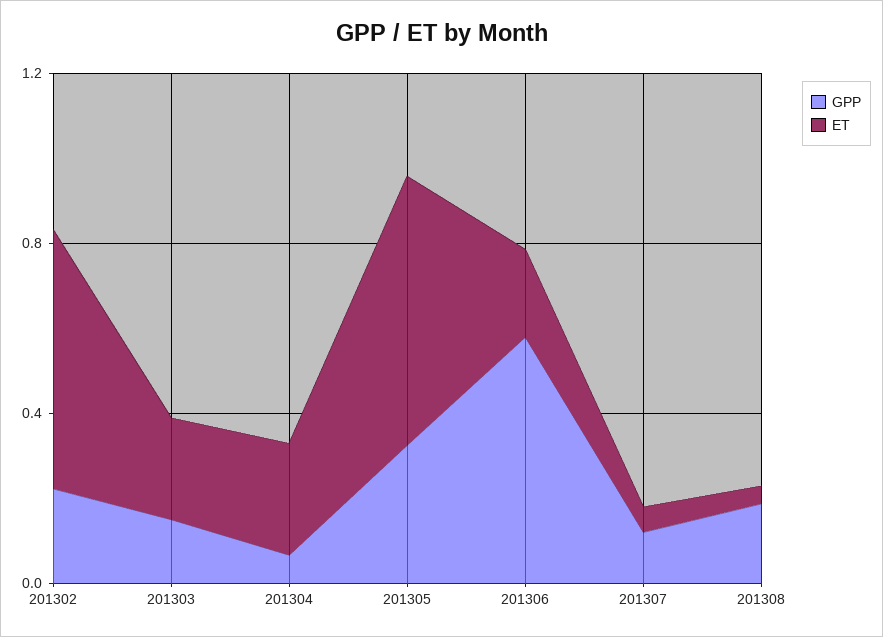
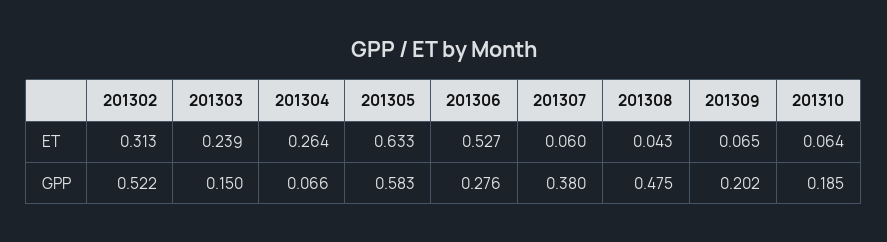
GPP, 201302: 0.2 -> 0.522
ET, 201302: 0.6 -> 0.313
GPP, 201305: 0.3 -> 0.583
GPP, 201306: 0.6 -> 0.276
ET, 201306: 0.2 -> 0.527
GPP, 201307: 0.1 -> 0.38
GPP, 201308: 0.2 -> 0.475
ET, 201309: none -> 0.065
ET, 201310: none -> 0.064
GPP, 201309: none -> 0.202
GPP, 201310: none -> 0.185

